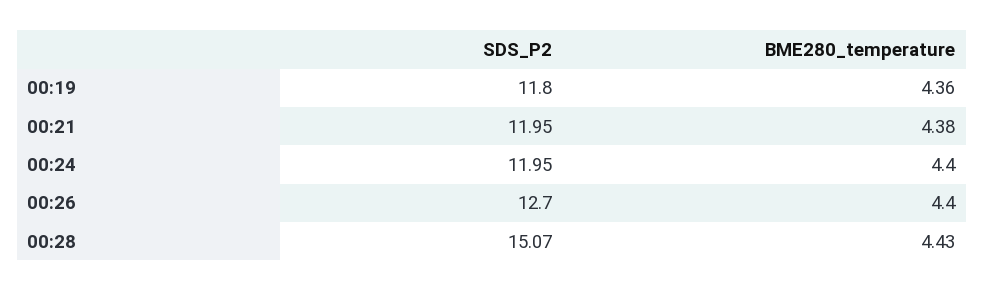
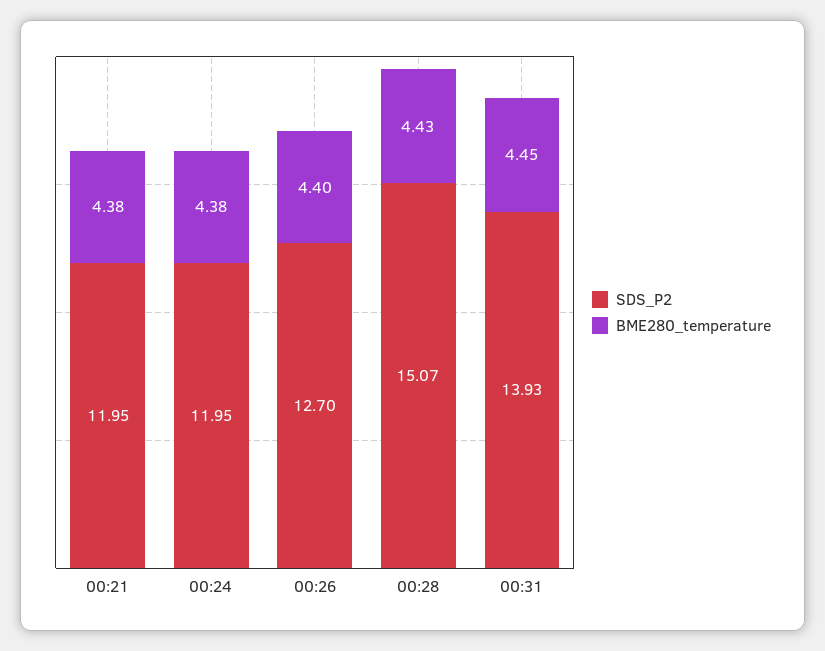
SDS_P2, 00:19: 11.8 -> none
BME280_temperature, 00:19: 4.36 -> none
BME280_temperature, 00:24: 4.4 -> 4.38
SDS_P2, 00:31: none -> 13.93
BME280_temperature, 00:31: none -> 4.45

